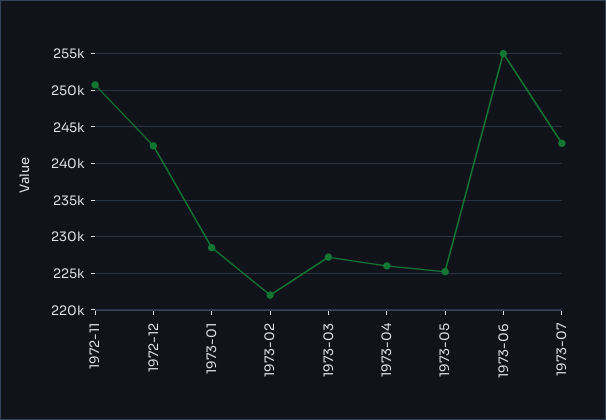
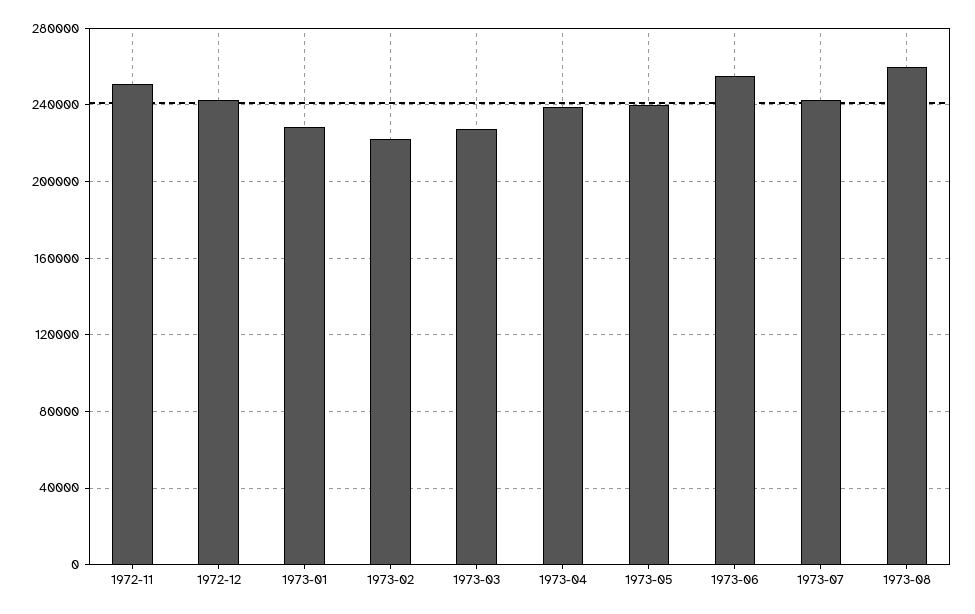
1973-04: 226000 -> 240000
1973-05: 225000 -> 240000
1973-08: none -> 260000

